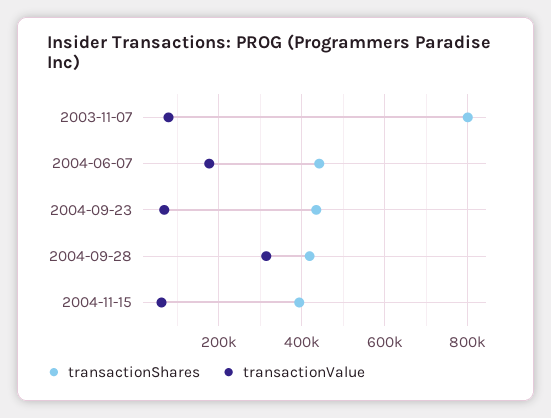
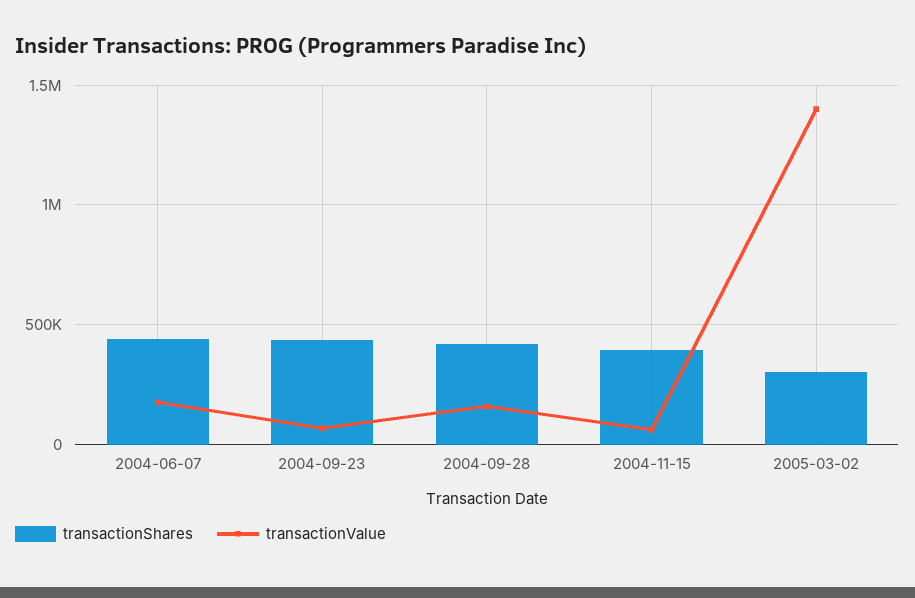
transactionShares, 2003-11-07: 800000 -> none
transactionValue, 2003-11-07: 80000 -> none
transactionValue, 2004-09-28: 320000 -> 150000
transactionShares, 2005-03-02: none -> 300000
transactionValue, 2005-03-02: none -> 1400000

